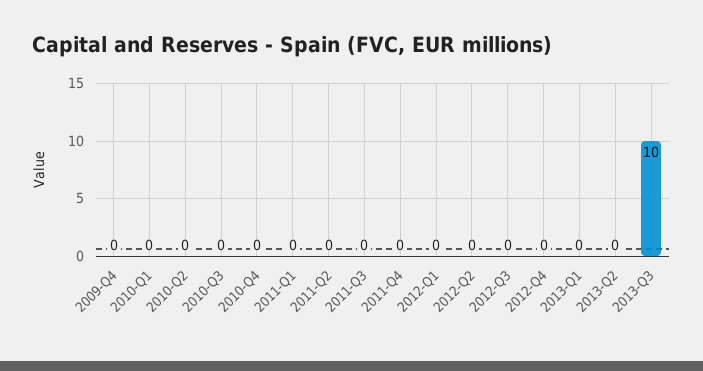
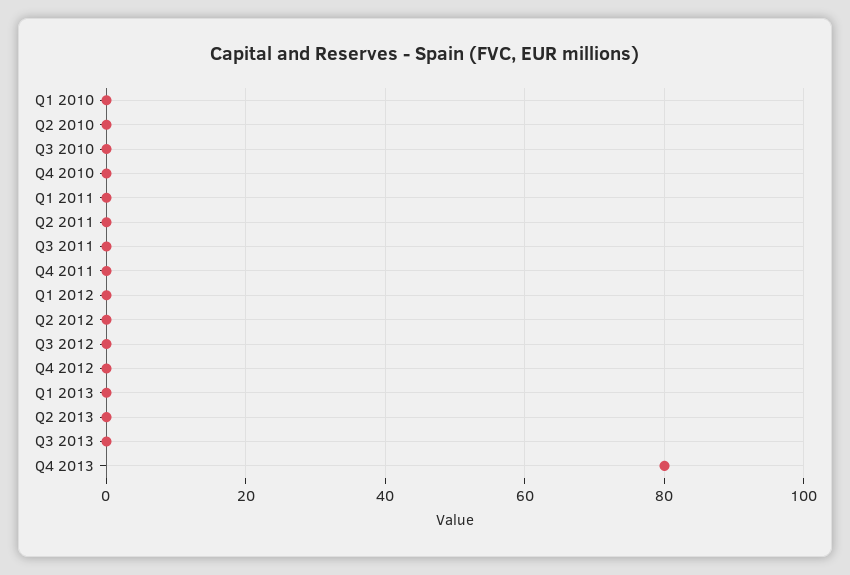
2009-Q4: 0 -> none
2013-Q3: 10 -> 0
Q4 2013: none -> 80

